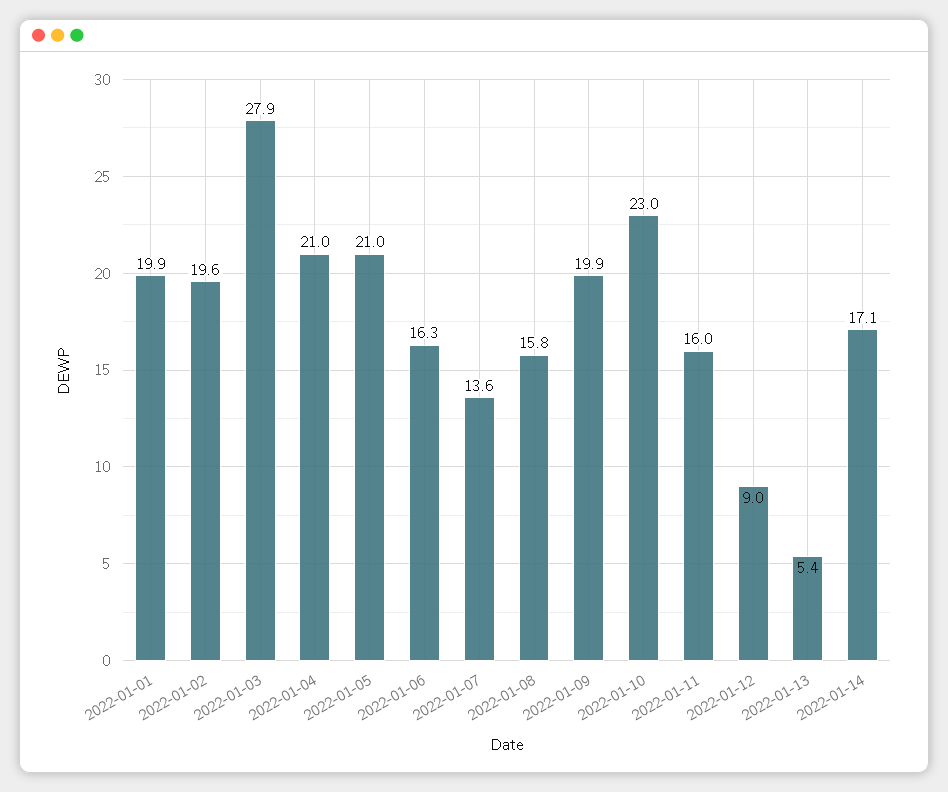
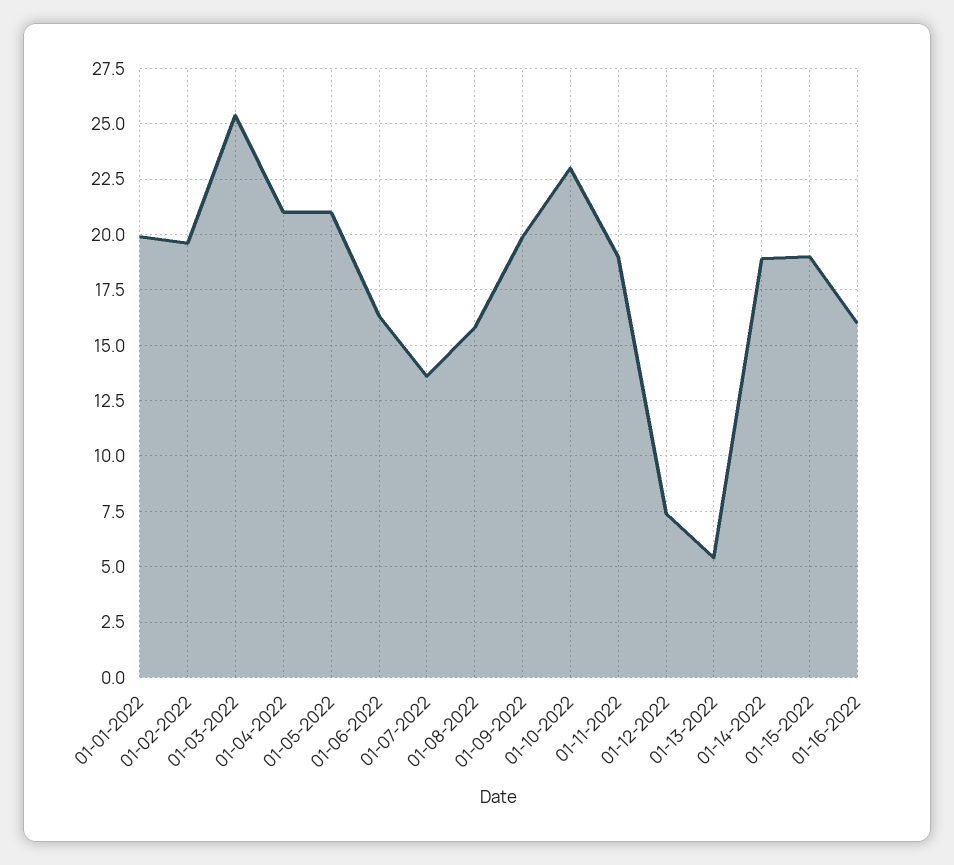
2022-01-03: 27.9 -> 25.5
2022-01-11: 16 -> 19
2022-01-12: 9 -> 7.5
2022-01-14: 17.1 -> 19
01-15-2022: none -> 19
01-16-2022: none -> 16

